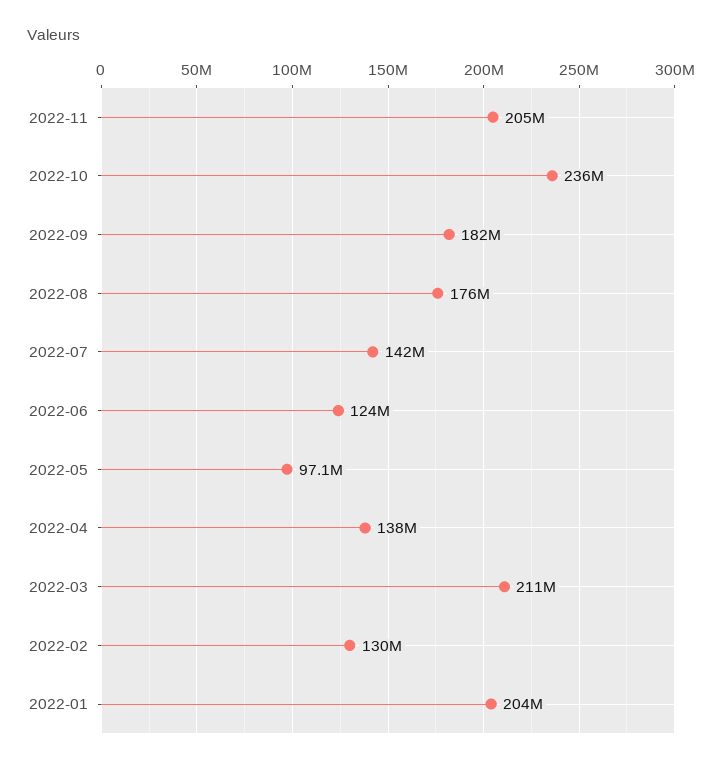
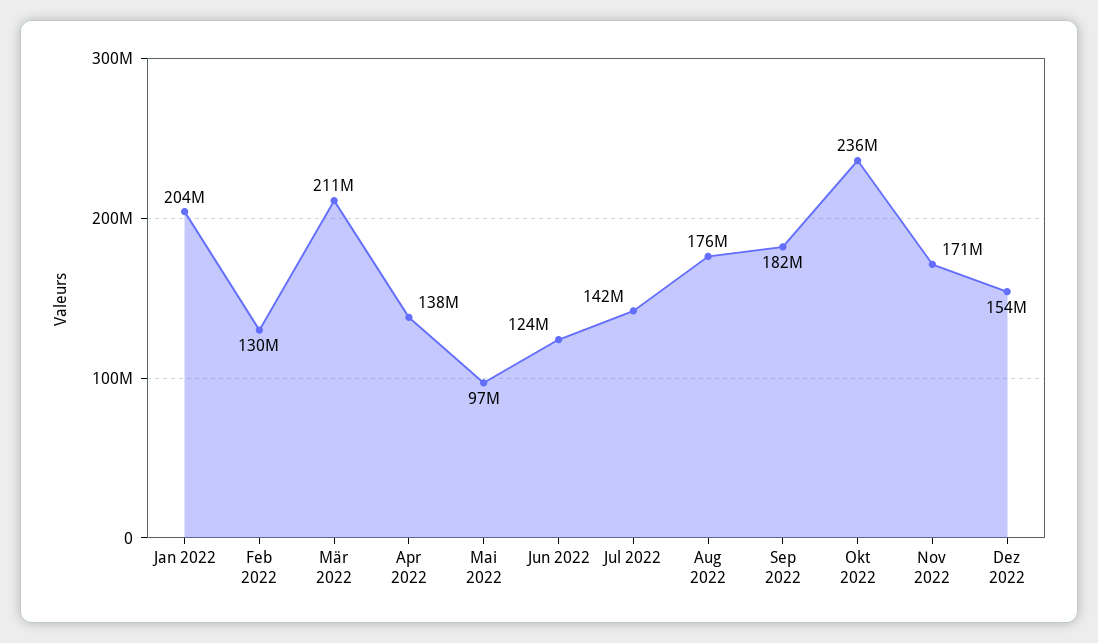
2022-11: 205000000 -> 171000000
Dez 2022: none -> 154000000

